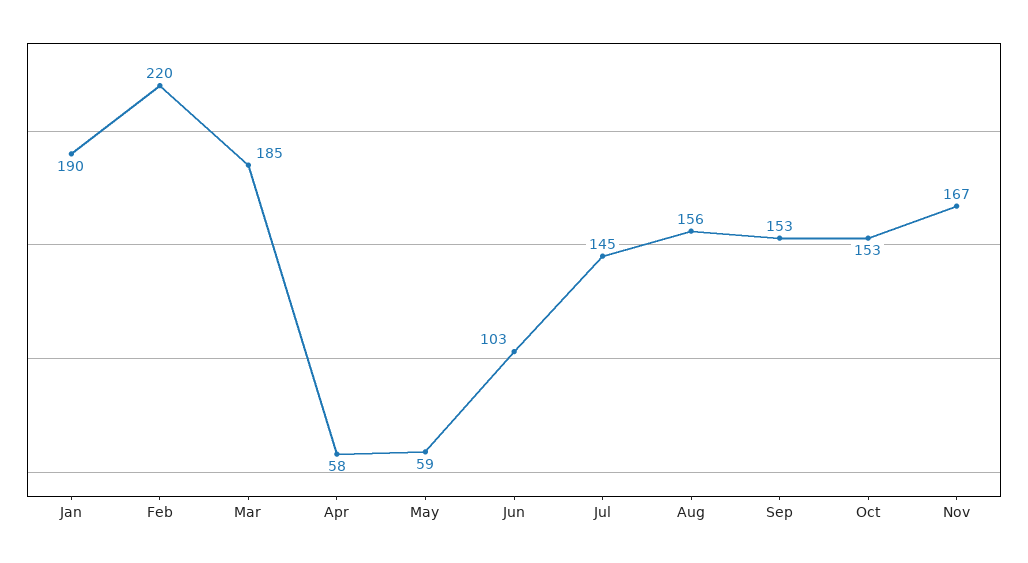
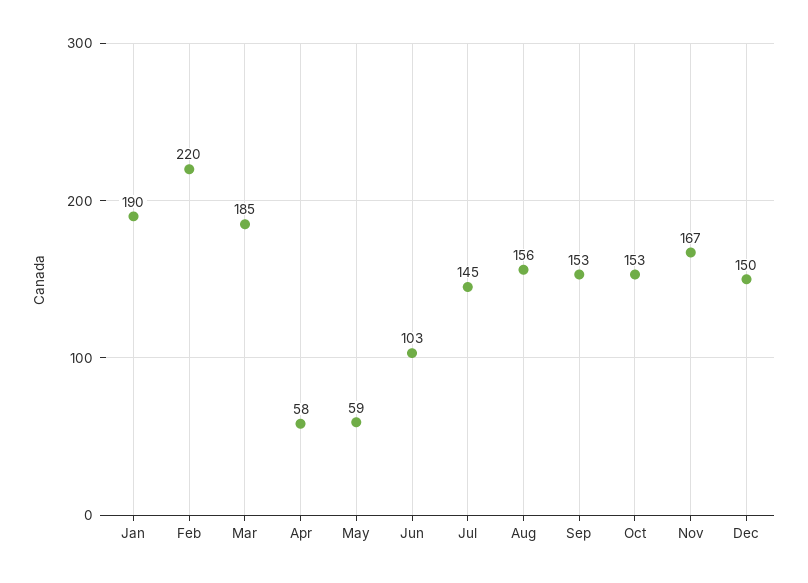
Dec: none -> 150

